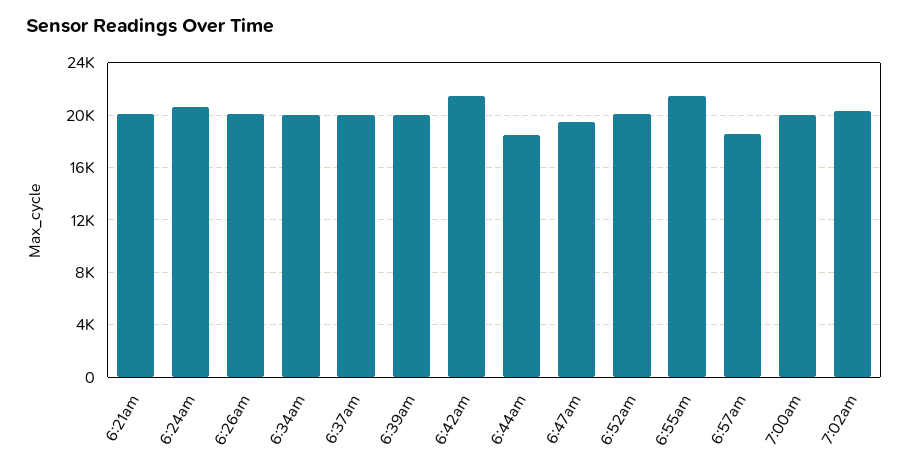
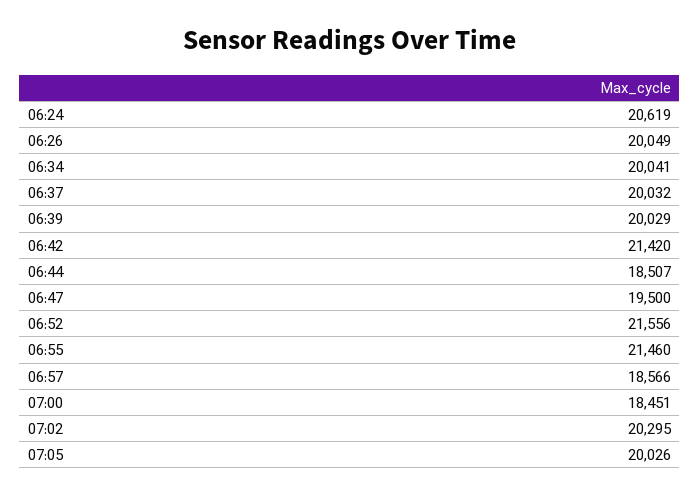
6:21am: 20000 -> none
6:52am: 20000 -> 21556
7:00am: 20000 -> 18451
07:05: none -> 20026

